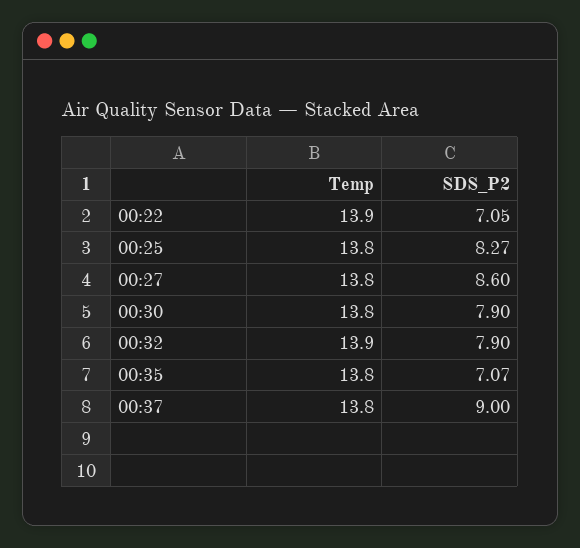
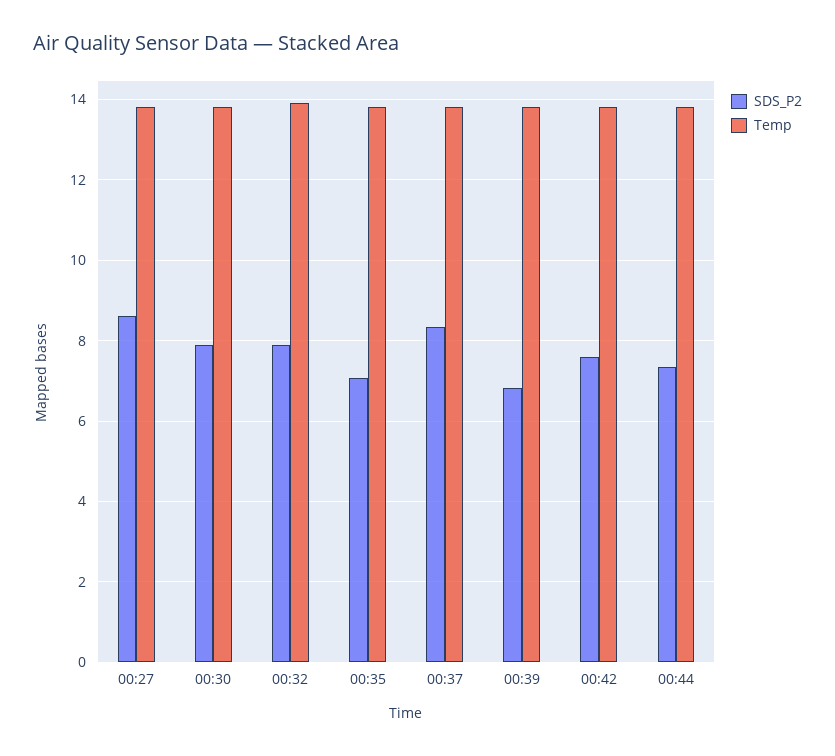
Temp, 00:22: 13.9 -> none
SDS_P2, 00:22: 7.05 -> none
Temp, 00:25: 13.8 -> none
SDS_P2, 00:25: 8.27 -> none
SDS_P2, 00:37: 9 -> 8.4
SDS_P2, 00:39: none -> 6.8
Temp, 00:39: none -> 13.8
SDS_P2, 00:42: none -> 7.6
Temp, 00:42: none -> 13.8
SDS_P2, 00:44: none -> 7.4
Temp, 00:44: none -> 13.8

